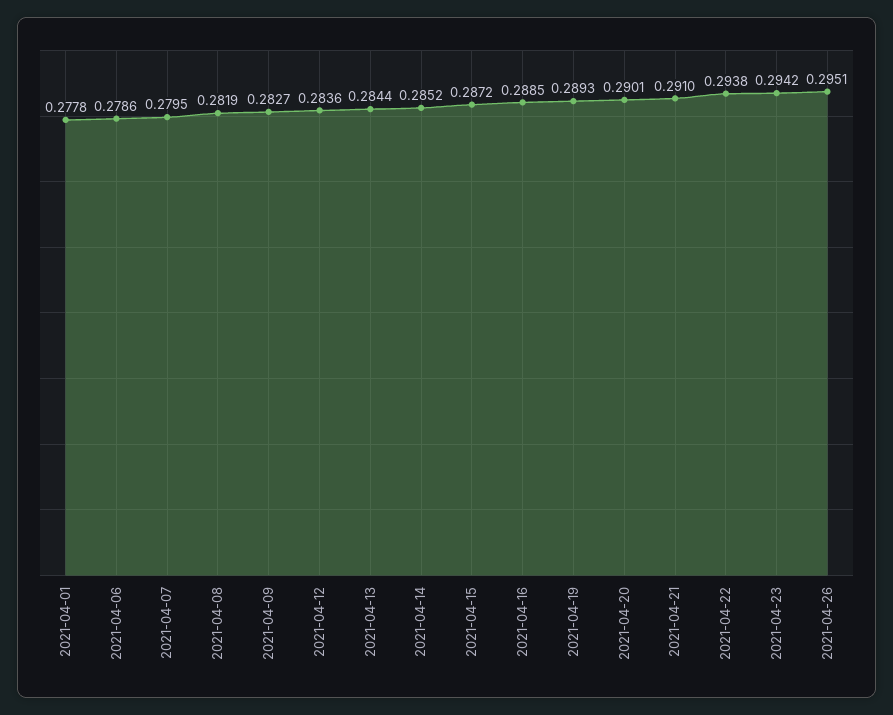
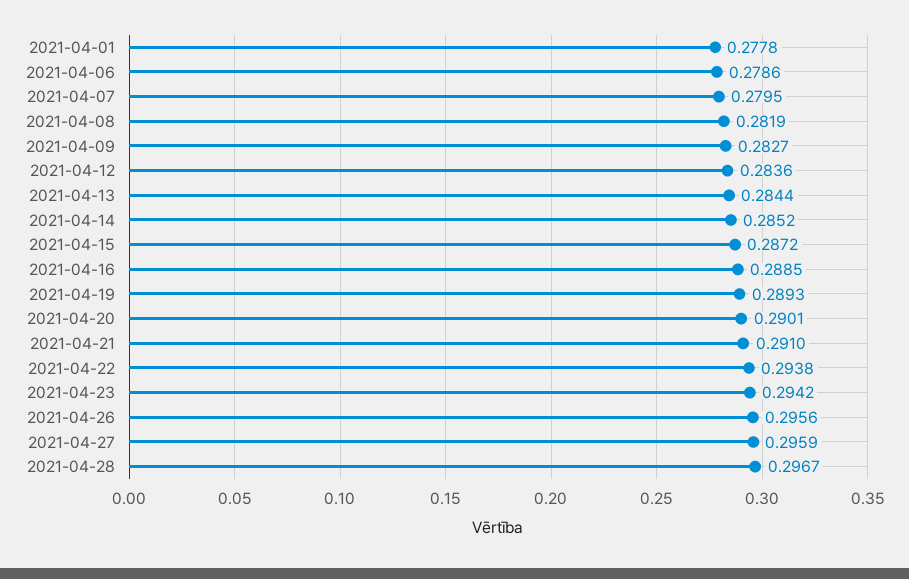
2021-04-26: 0.2951 -> 0.2956
2021-04-27: none -> 0.2959
2021-04-28: none -> 0.2967

